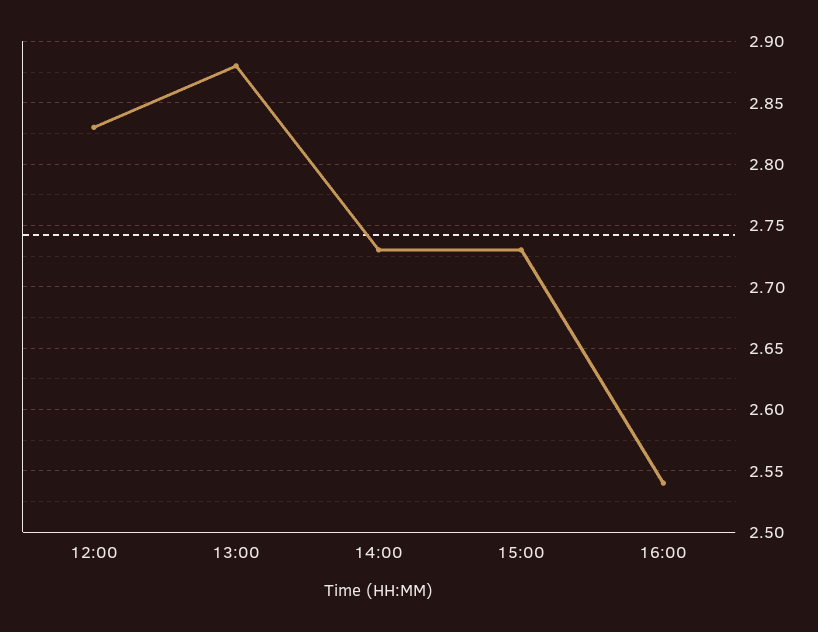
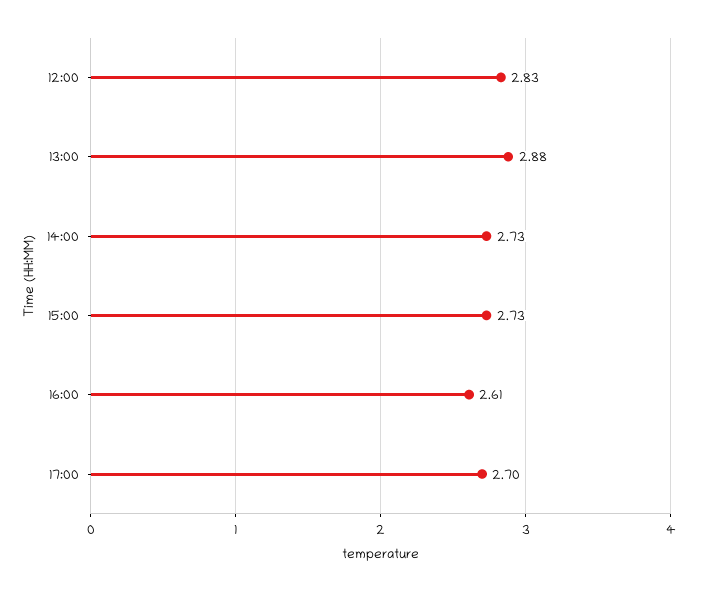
16:00: 2.54 -> 2.61
17:00: none -> 2.7

